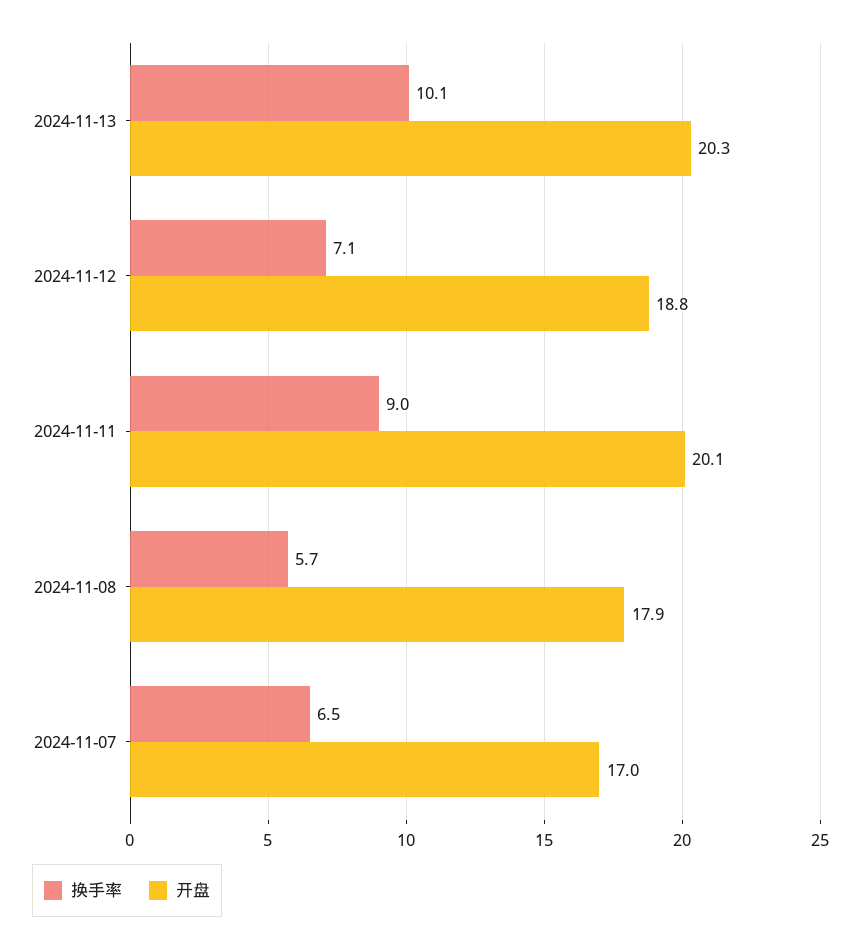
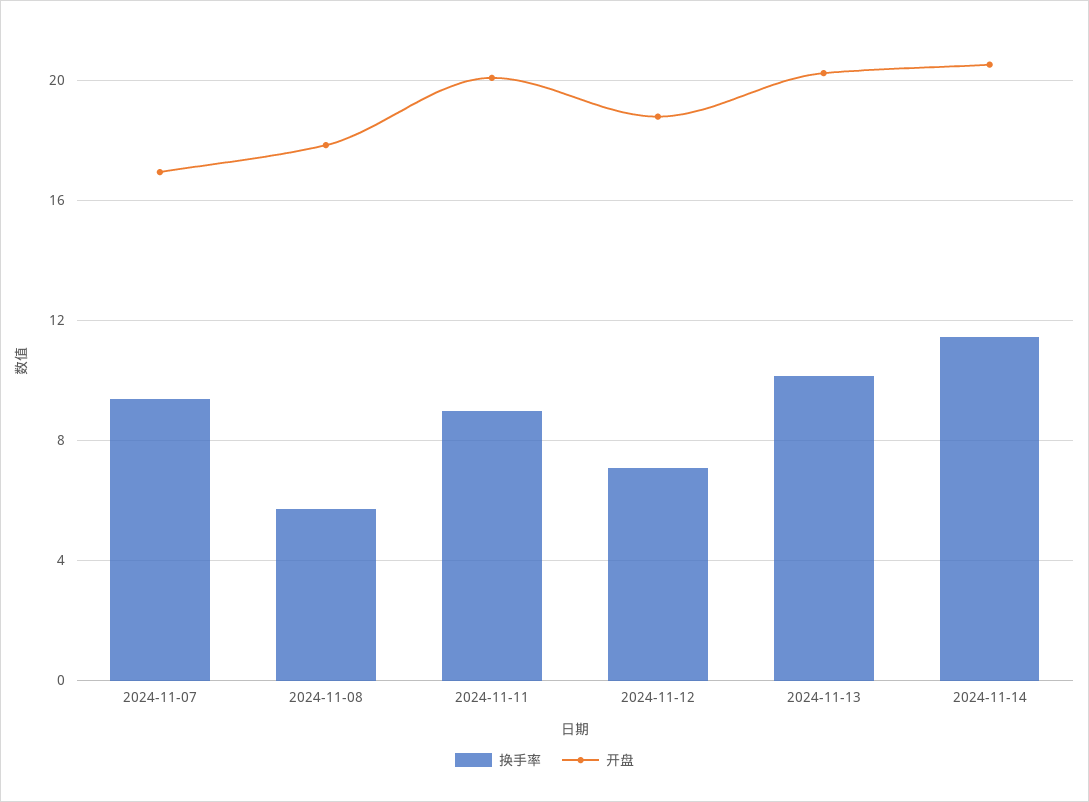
换手率, 2024-11-07: 6.5 -> 9.5
换手率, 2024-11-14: none -> 11.5
开盘, 2024-11-14: none -> 20.5

